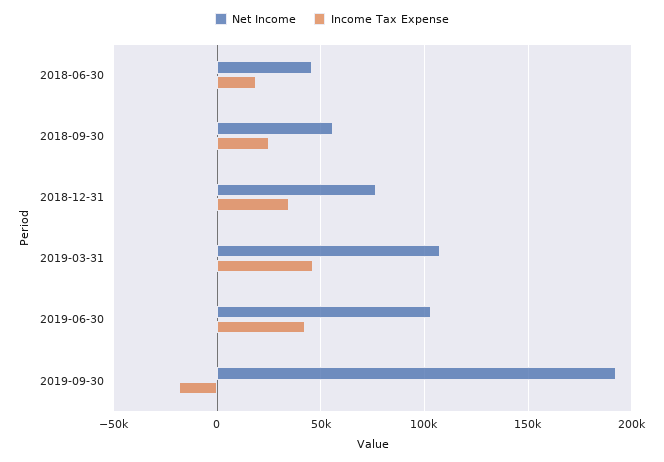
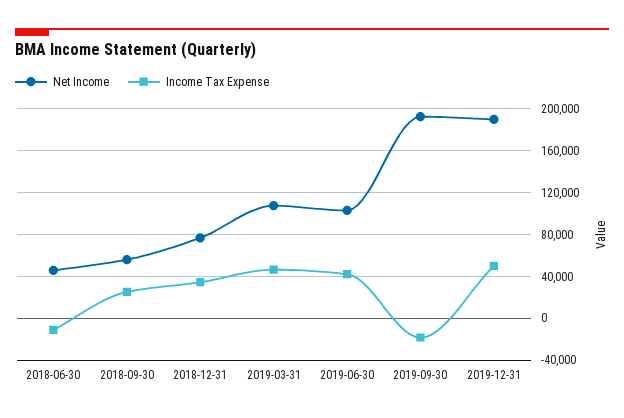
Income Tax Expense, 2018-06-30: 20000 -> -10000
Net Income, 2019-12-31: none -> 190000
Income Tax Expense, 2019-12-31: none -> 50000

